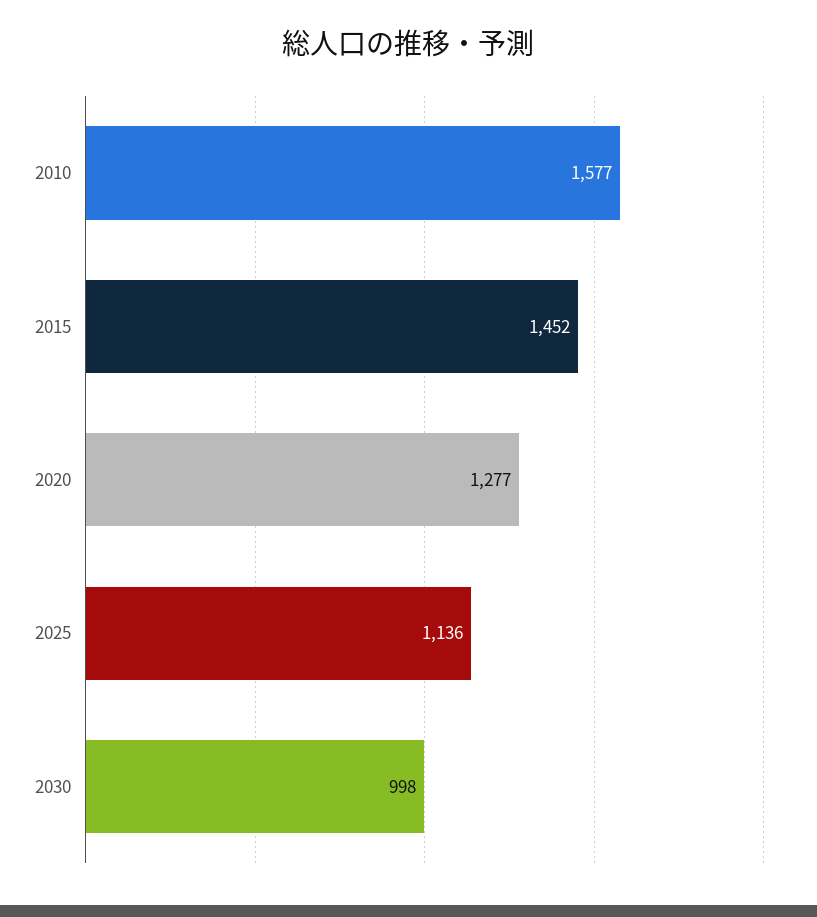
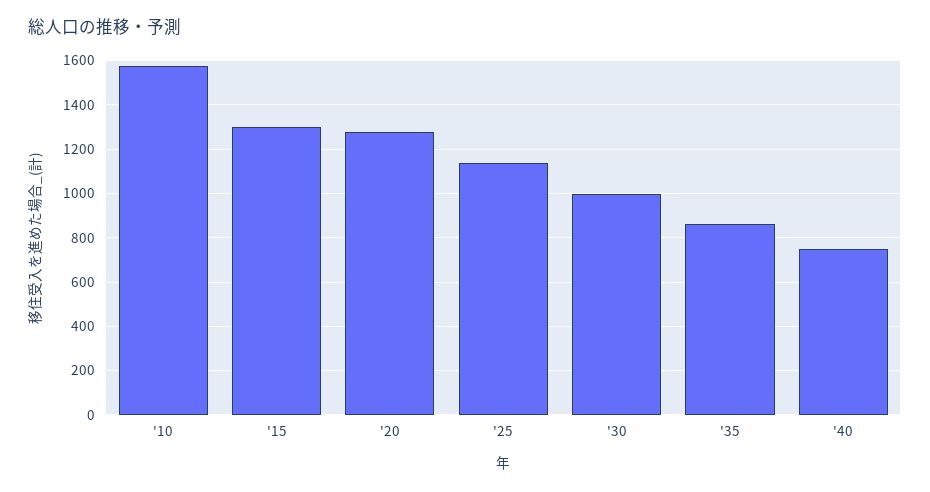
2015: 1452 -> 1300
'35: none -> 850
'40: none -> 750

